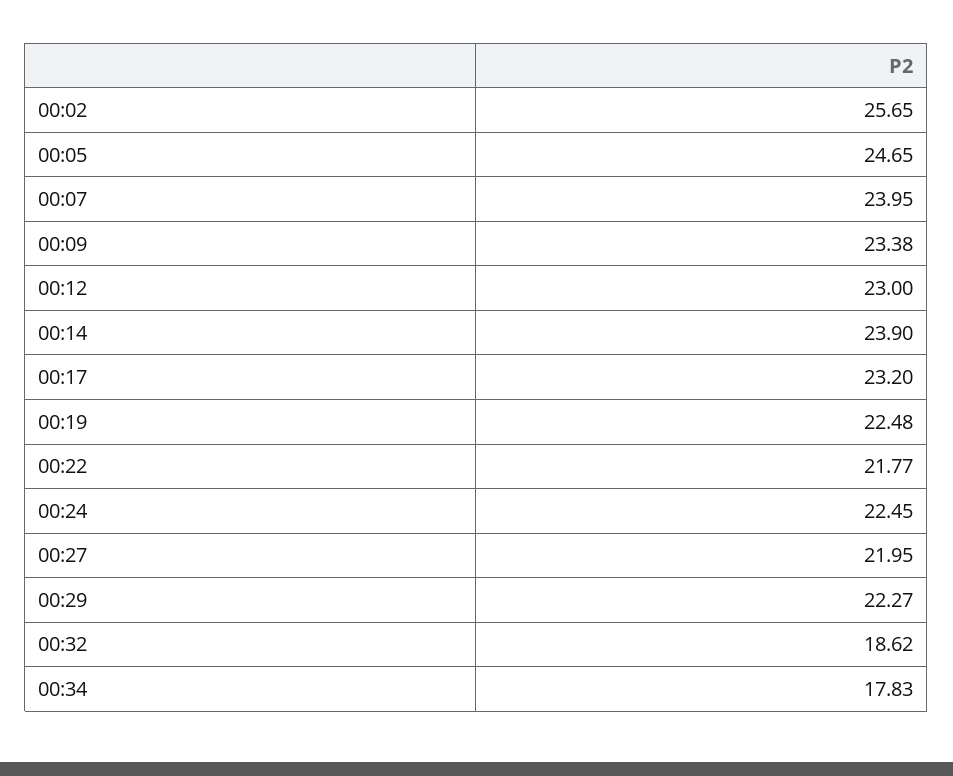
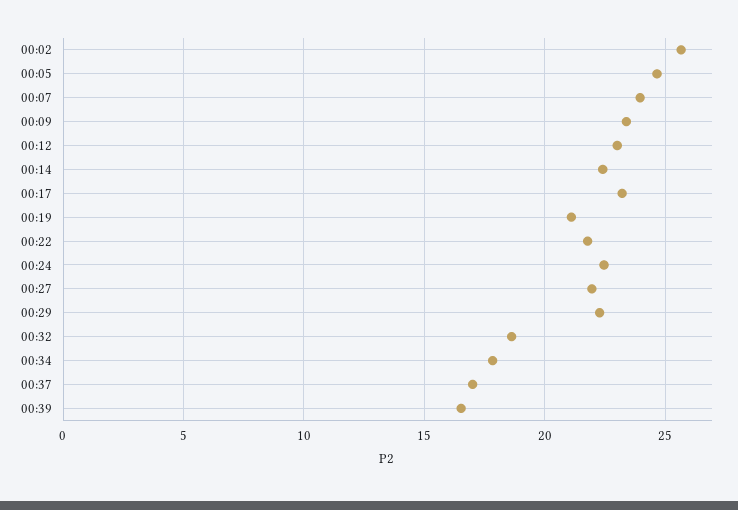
00:14: 23.9 -> 22.5
00:19: 22.48 -> 21
00:37: none -> 17
00:39: none -> 16.5

